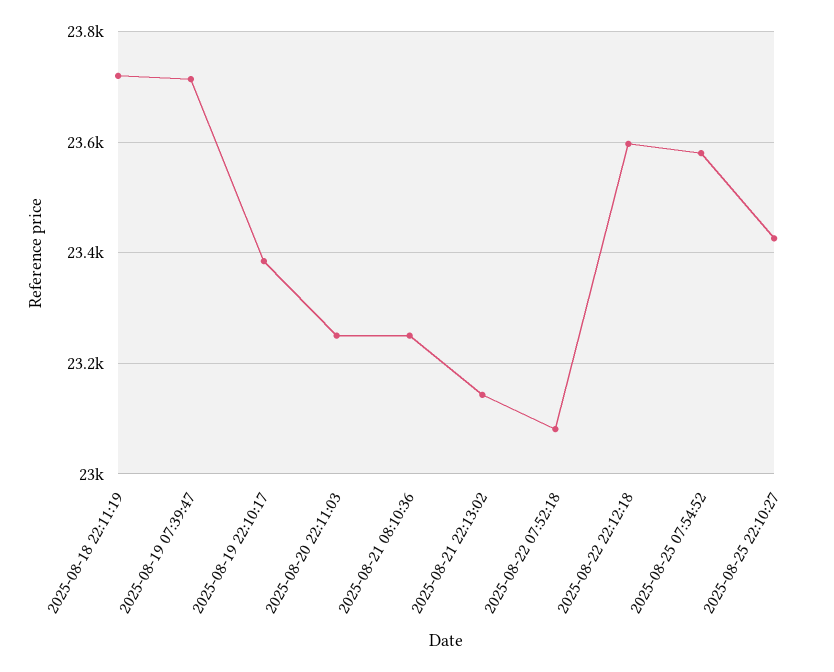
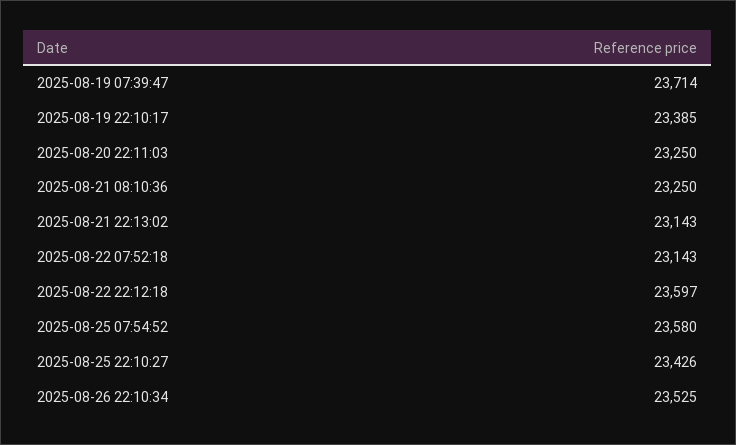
2025-08-18 22:11:19: 23720 -> none
2025-08-22 07:52:18: 23080 -> 23143
2025-08-26 22:10:34: none -> 23525

